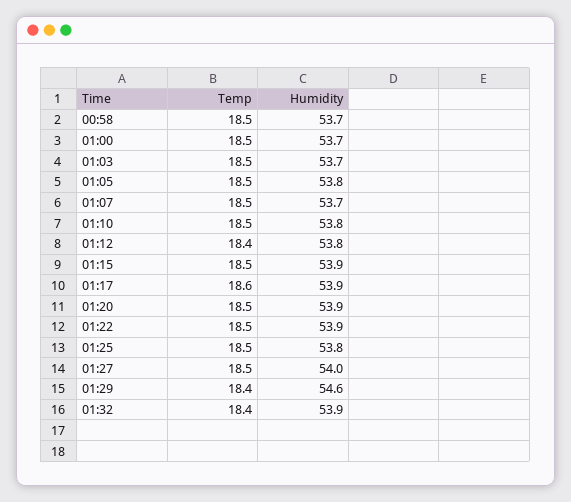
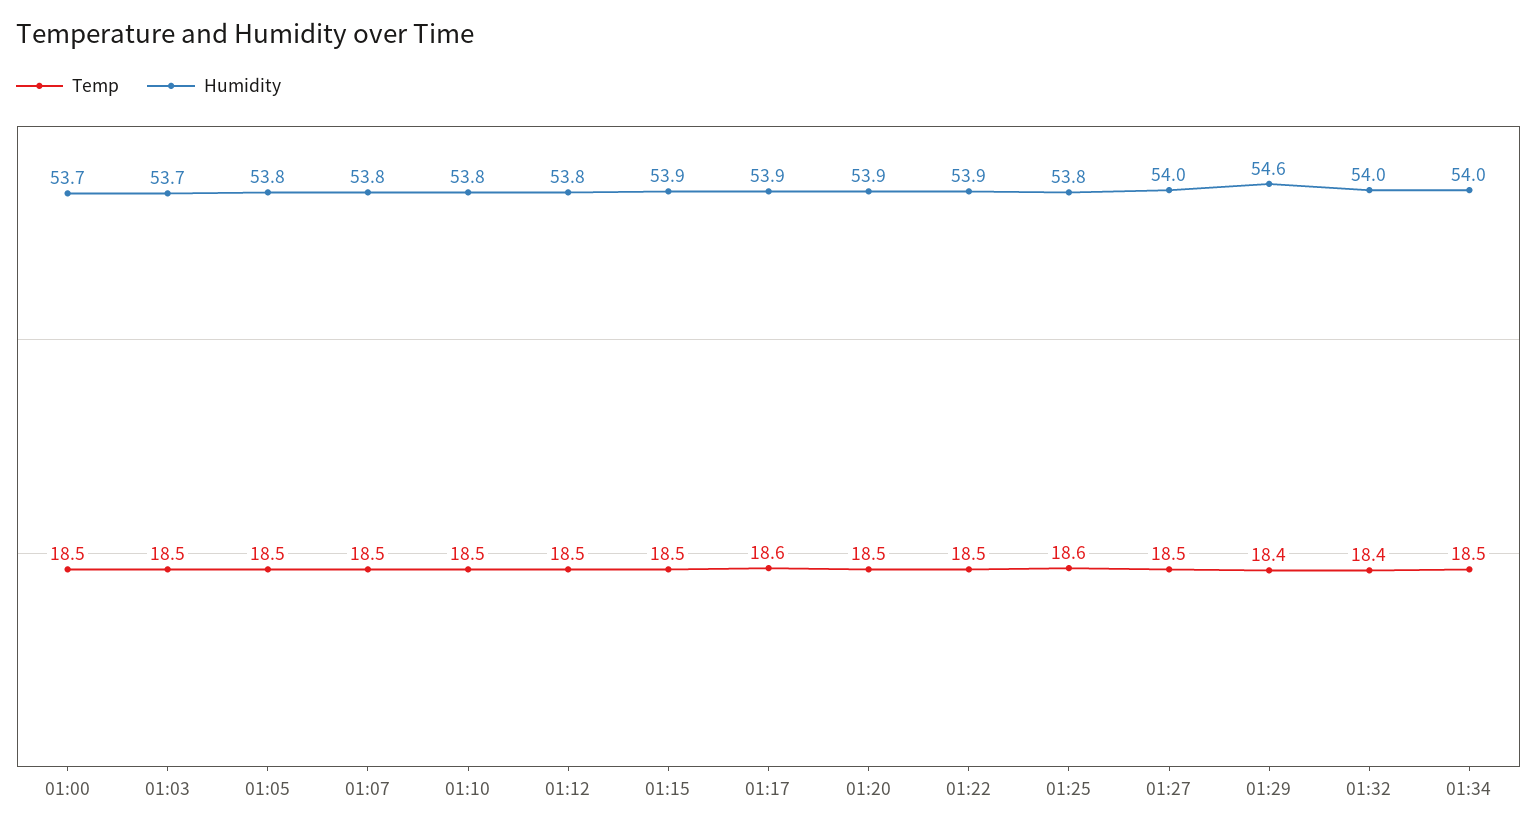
Temp, 00:58: 18.5 -> none
Humidity, 00:58: 53.7 -> none
Humidity, 01:07: 53.7 -> 53.8
Temp, 01:12: 18.4 -> 18.5
Temp, 01:25: 18.5 -> 18.6
Humidity, 01:32: 53.9 -> 54
Temp, 01:34: none -> 18.5
Humidity, 01:34: none -> 54

